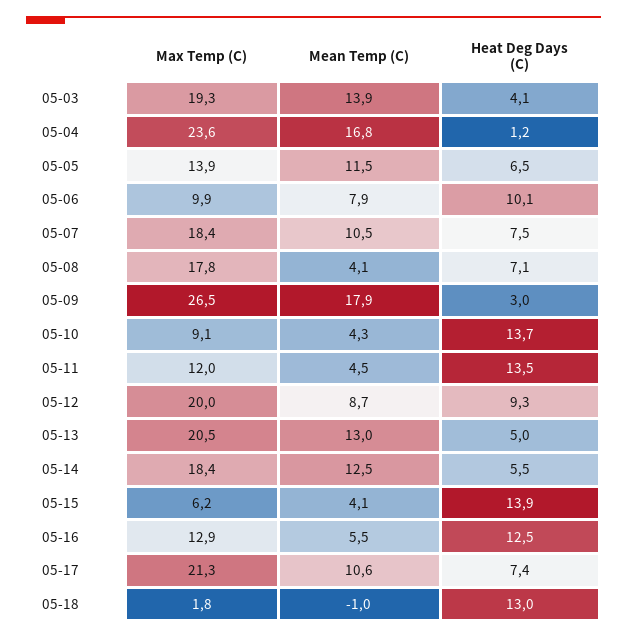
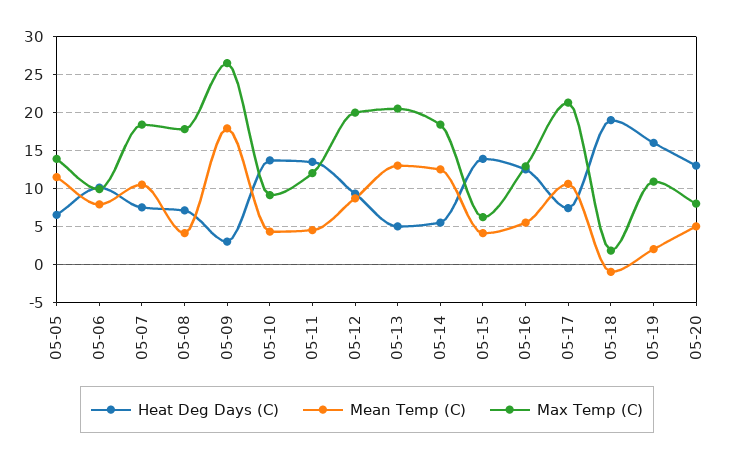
Max Temp (C), 05-03: 19.3 -> none
Mean Temp (C), 05-03: 13.9 -> none
Heat Deg Days (C), 05-03: 4.1 -> none
Max Temp (C), 05-04: 23.6 -> none
Mean Temp (C), 05-04: 16.8 -> none
Heat Deg Days (C), 05-04: 1.2 -> none
Heat Deg Days (C), 05-18: 13 -> 19
Heat Deg Days (C), 05-19: none -> 16
Mean Temp (C), 05-19: none -> 2
Max Temp (C), 05-19: none -> 11
Heat Deg Days (C), 05-20: none -> 13
Mean Temp (C), 05-20: none -> 5
Max Temp (C), 05-20: none -> 8

